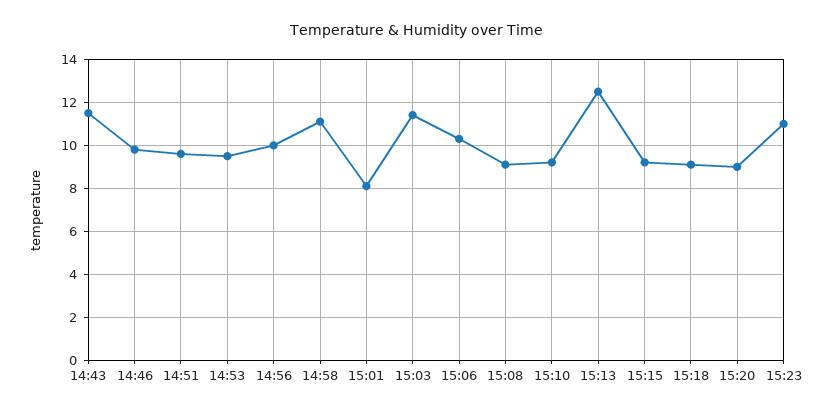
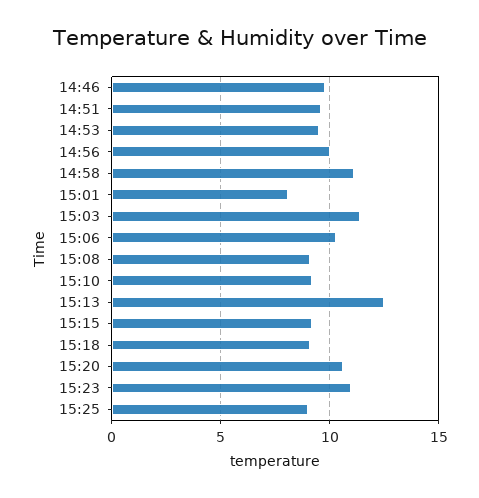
14:43: 11.5 -> none
15:20: 9 -> 10.5
15:25: none -> 9

